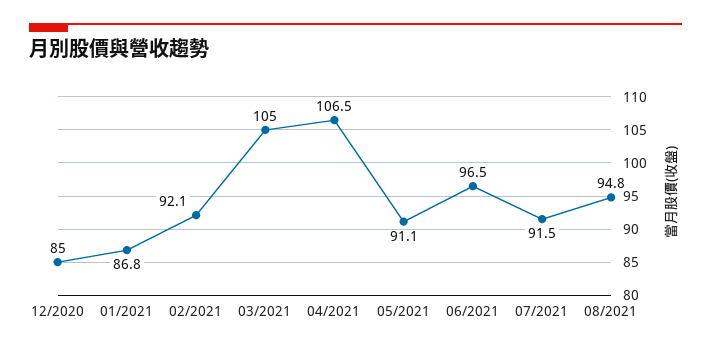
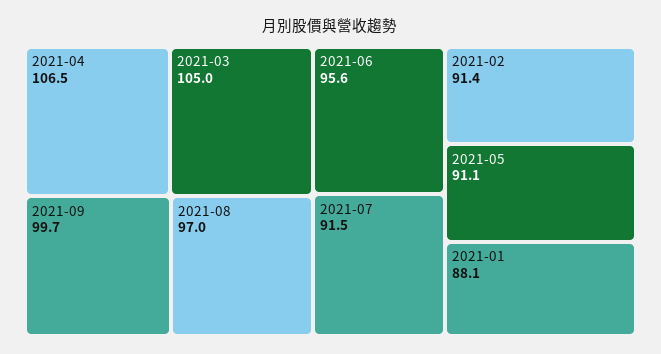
12/2020: 85 -> none
01/2021: 86.8 -> 88.1
02/2021: 92.1 -> 91.4
06/2021: 96.5 -> 95.6
08/2021: 94.8 -> 97
2021-09: none -> 99.7

